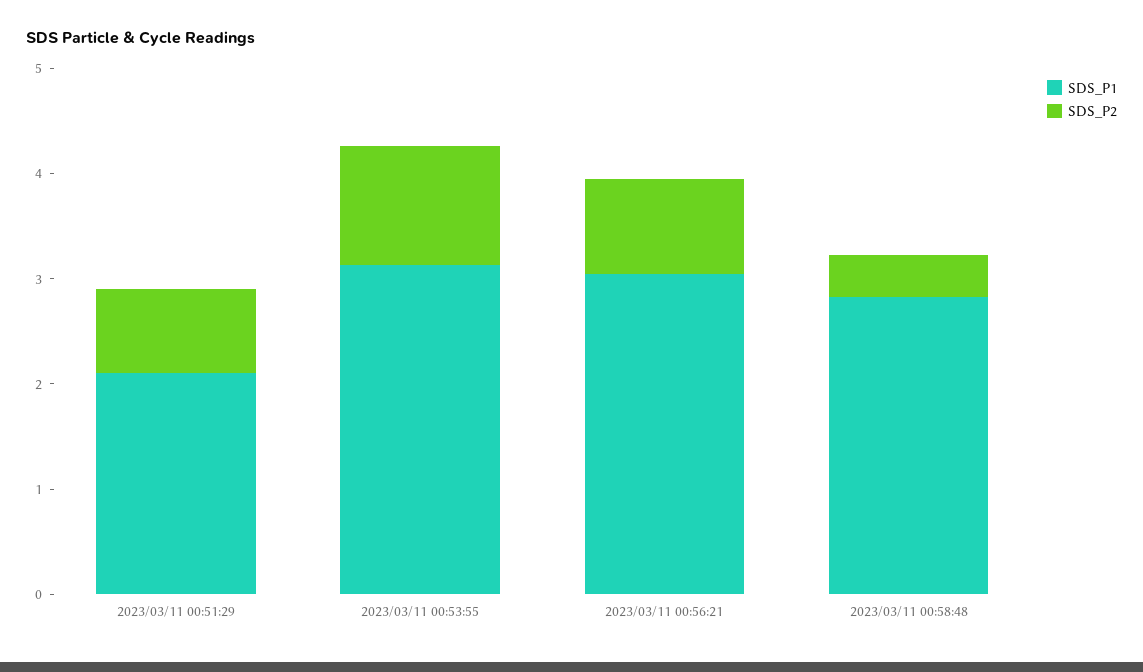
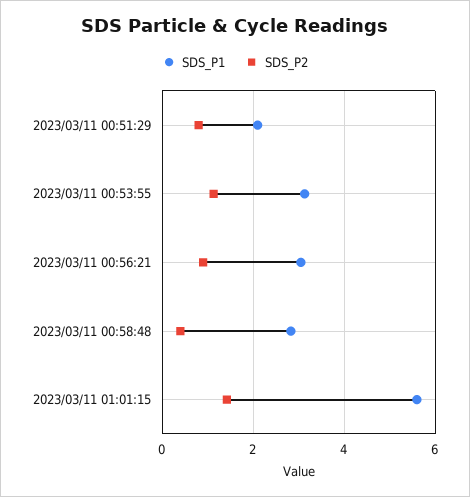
SDS_P1, 2023/03/11 01:01:15: none -> 5.6
SDS_P2, 2023/03/11 01:01:15: none -> 1.4

